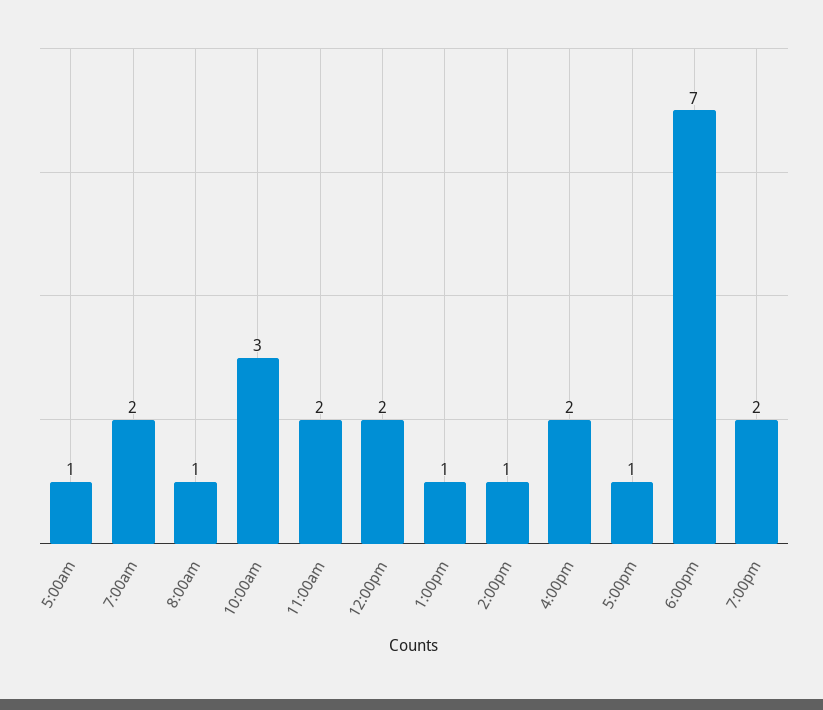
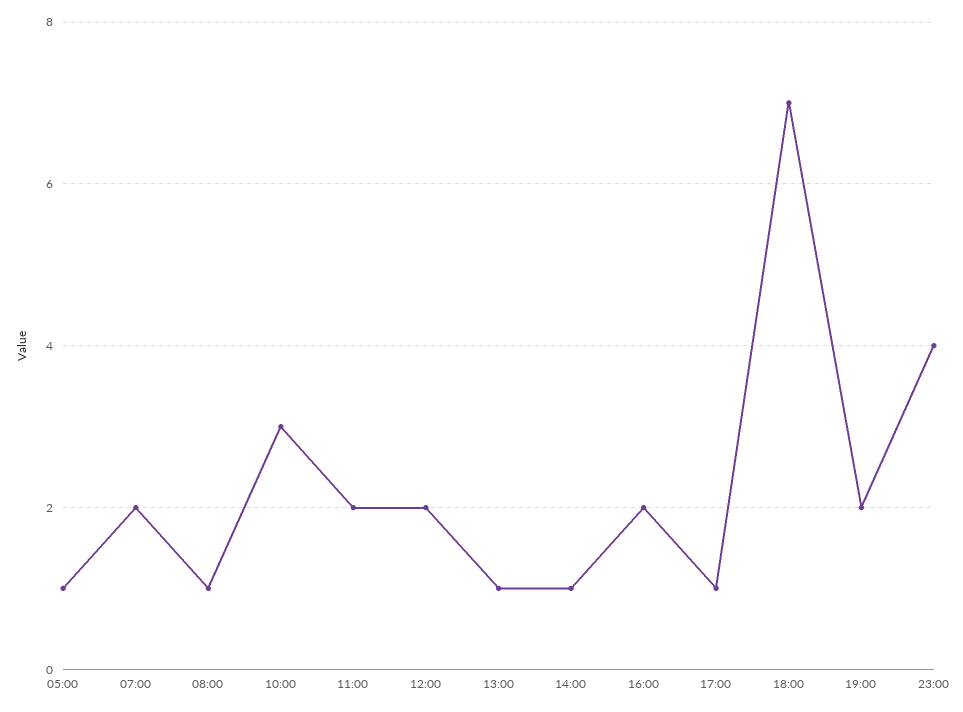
23:00: none -> 4

